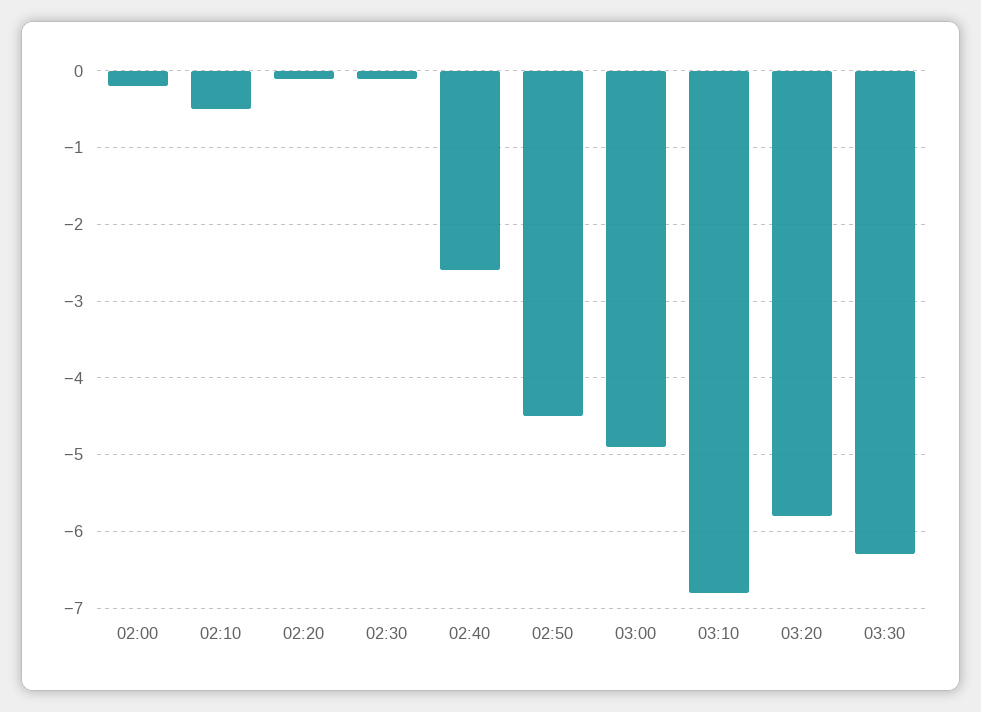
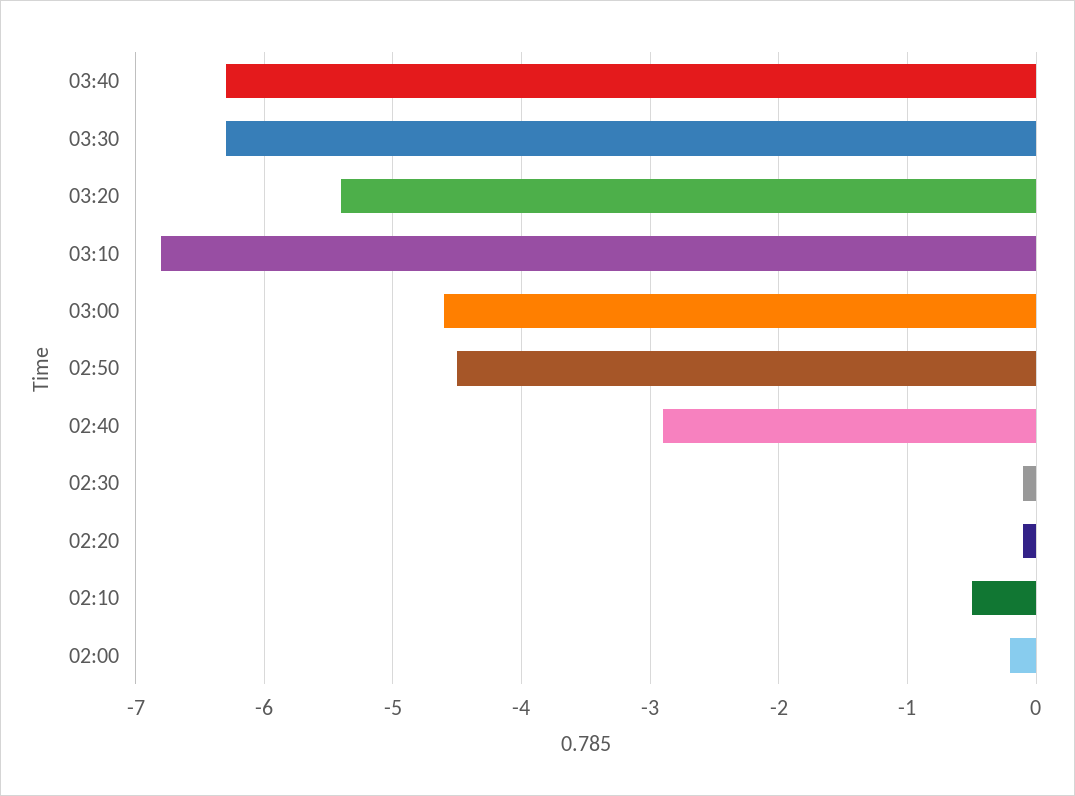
02:40: -2.6 -> -2.9
03:00: -4.9 -> -4.6
03:20: -5.8 -> -5.4
03:40: none -> -6.3

